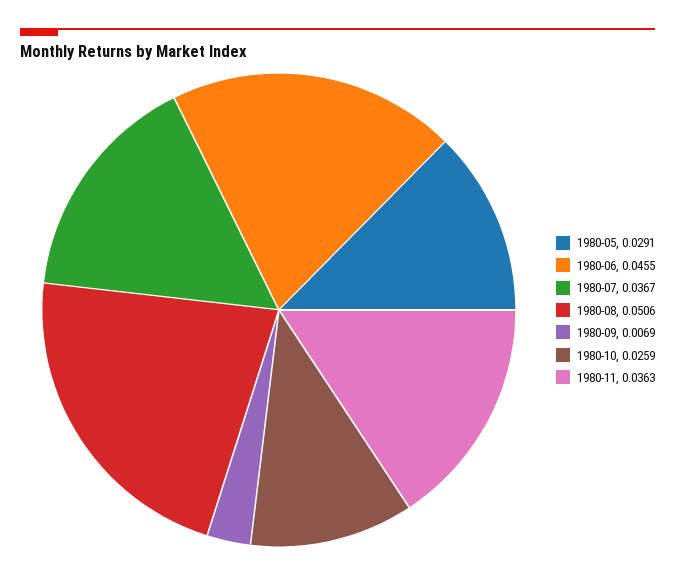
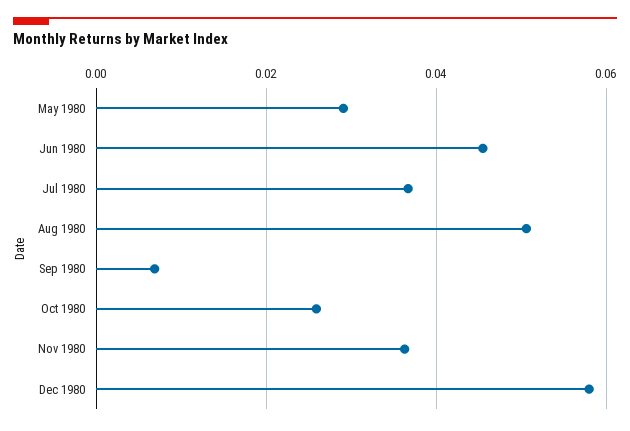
Dec 1980: none -> 0.058

